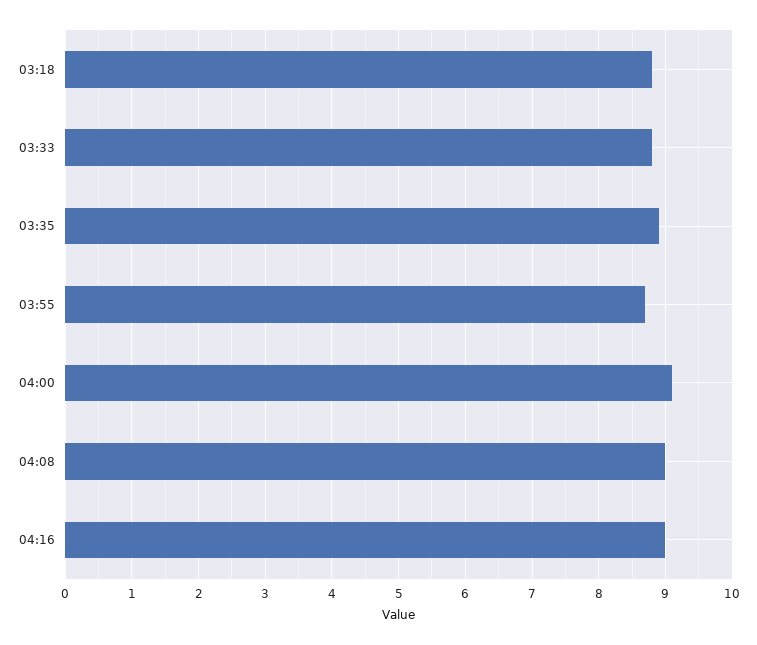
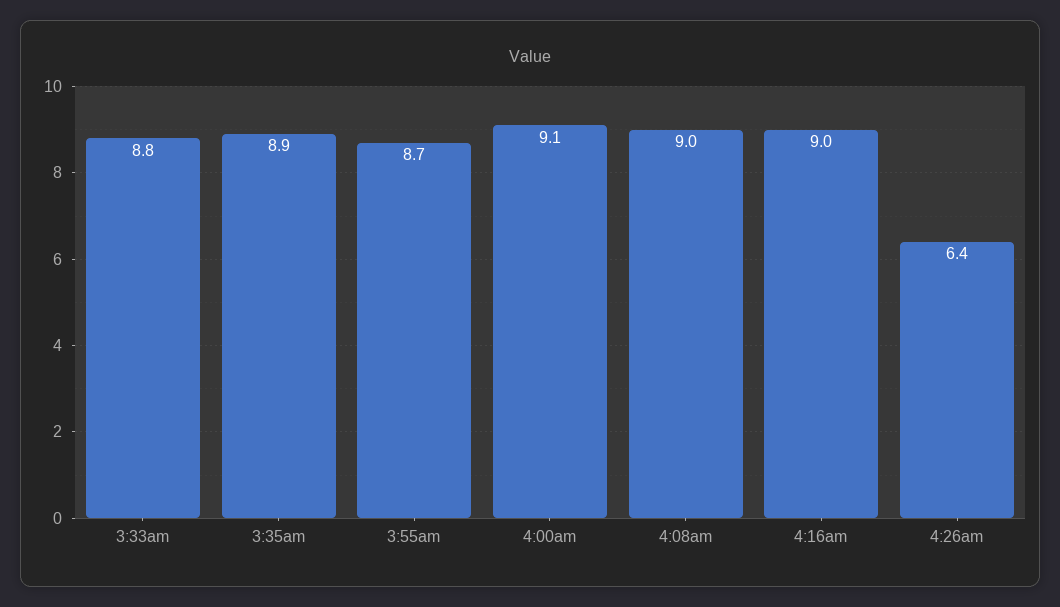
03:18: 8.8 -> none
4:26am: none -> 6.4

